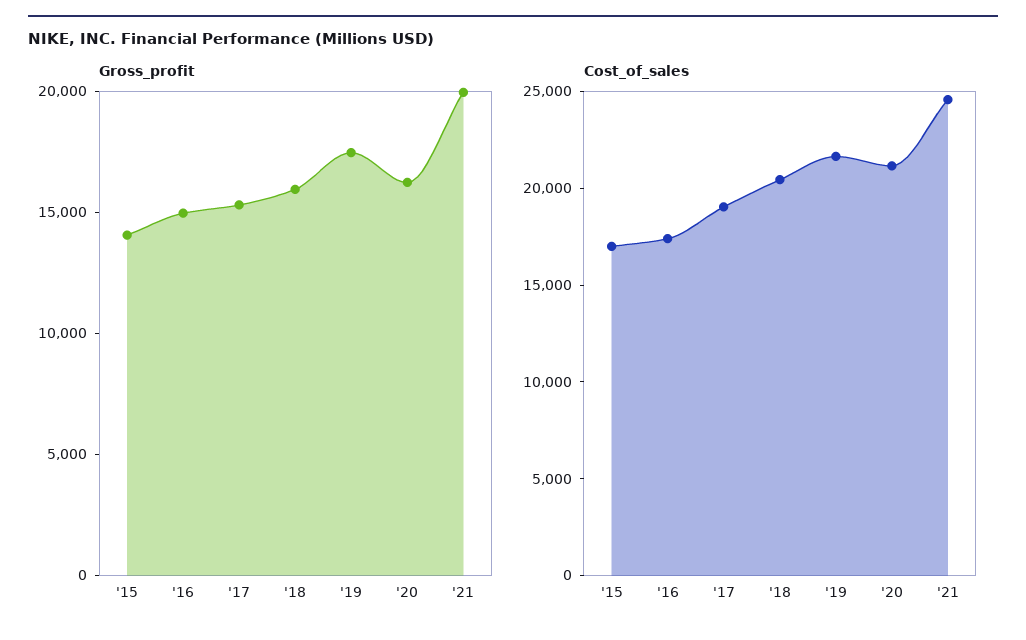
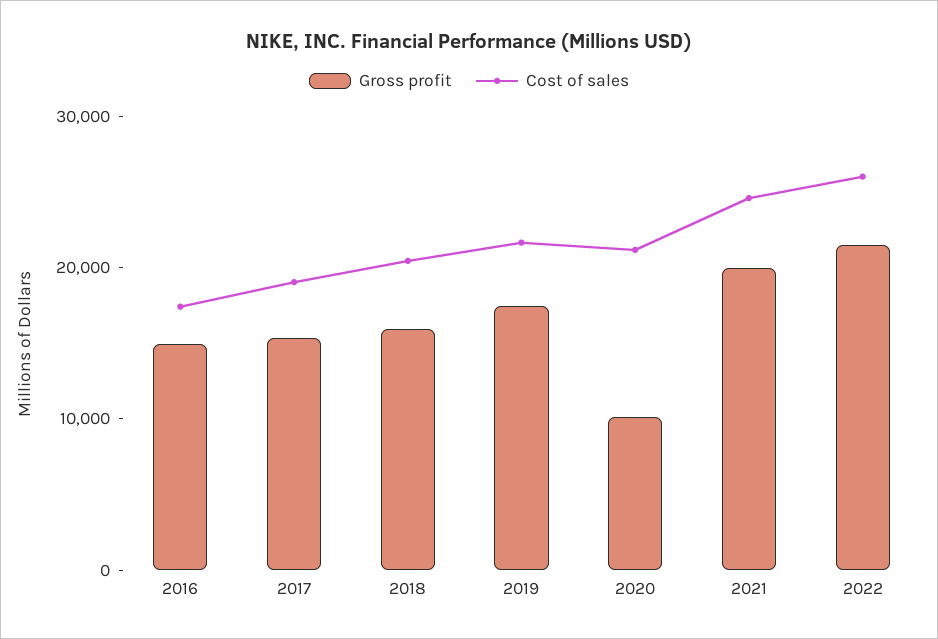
Gross_profit, '15: 14000 -> none
Gross_profit, '20: 16000 -> 10000
Cost_of_sales, '15: 17000 -> none
Gross_profit, 2022: none -> 22000
Cost_of_sales, 2022: none -> 26000

